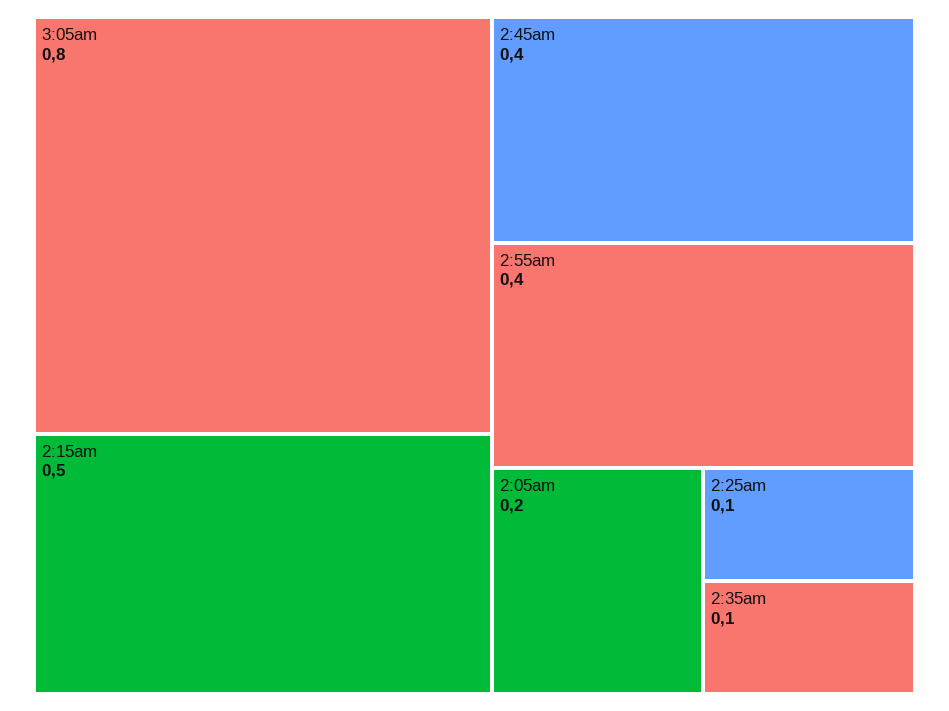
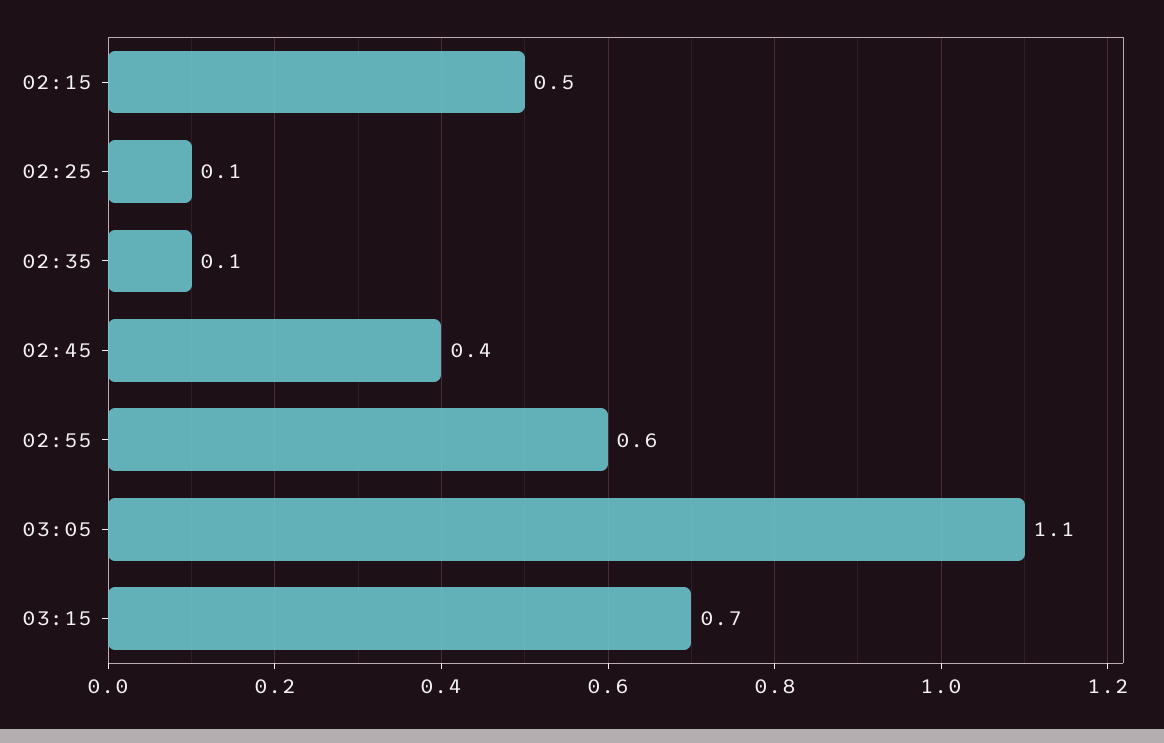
3:05am: 0.8 -> 1.1
2:55am: 0.4 -> 0.6
2:05am: 0.2 -> none
03:15: none -> 0.7

